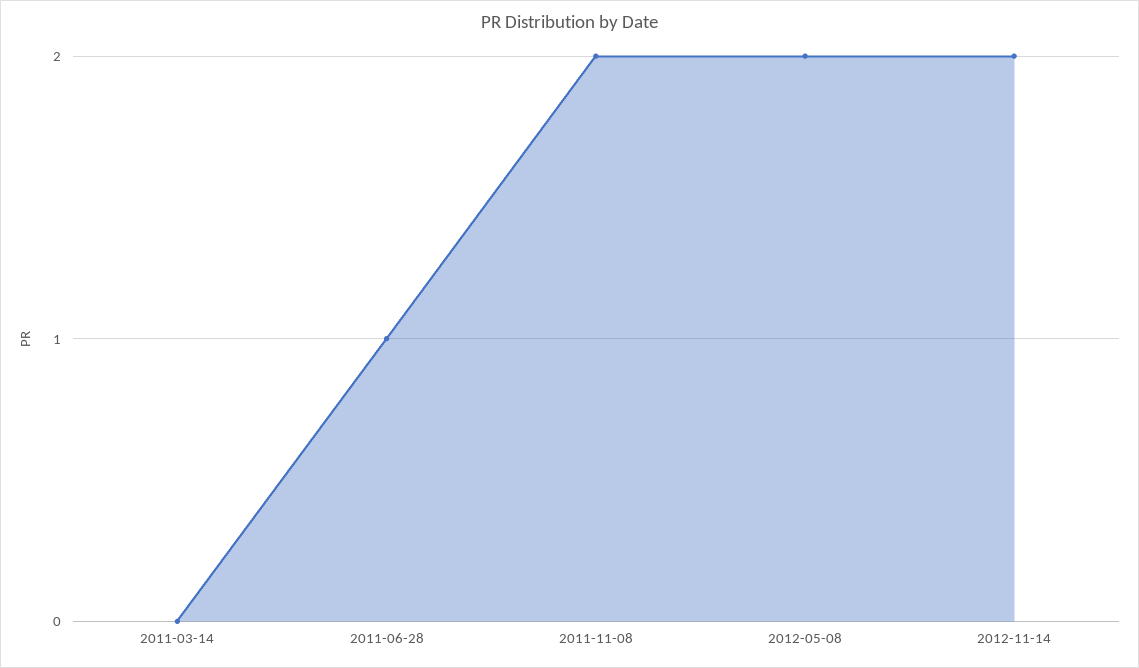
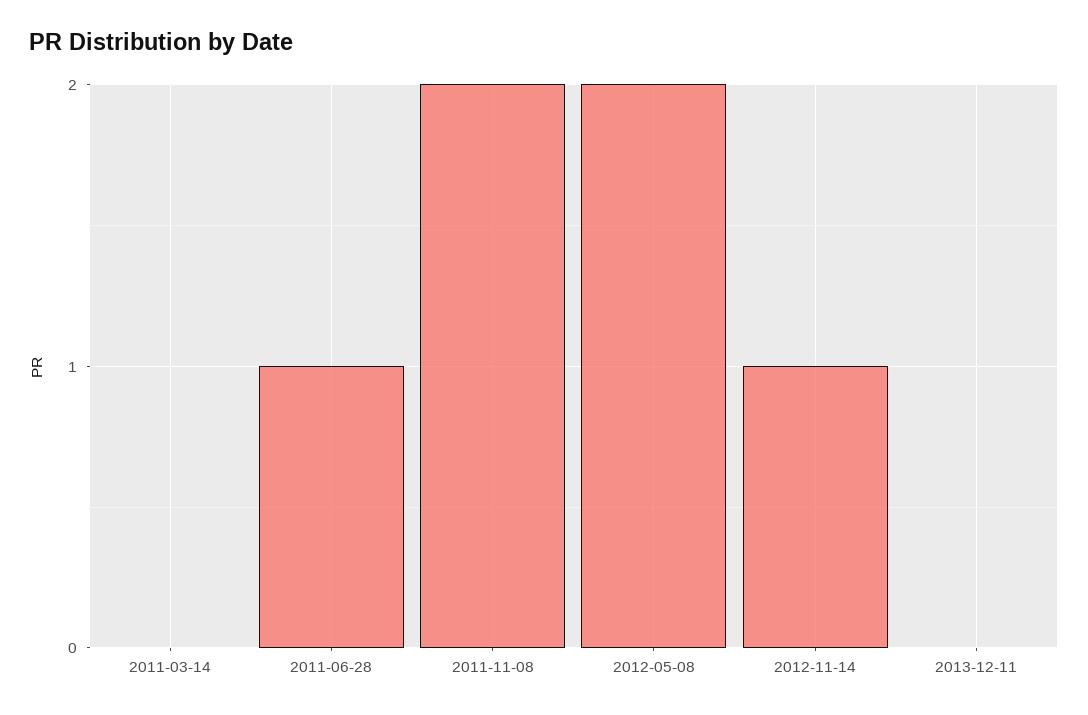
2012-11-14: 2 -> 1
2013-12-11: none -> 0

